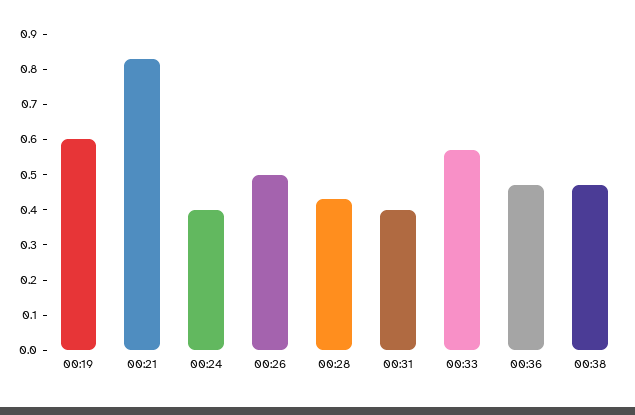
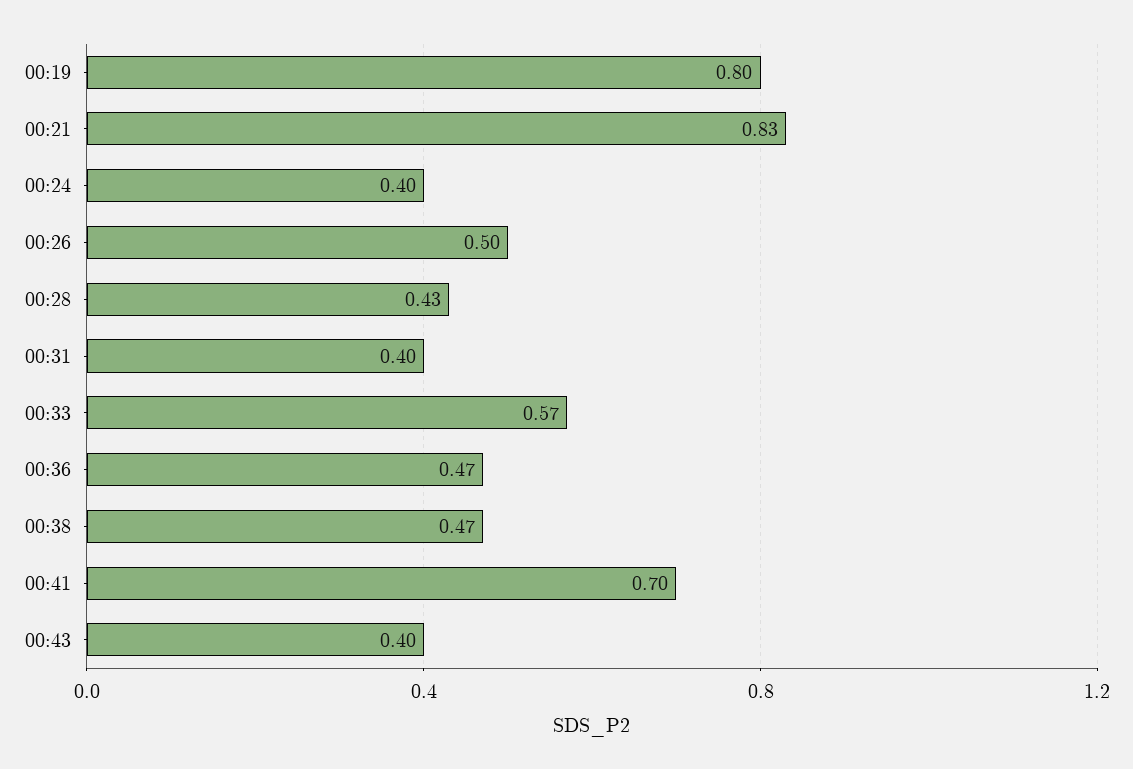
00:19: 0.6 -> 0.8
00:41: none -> 0.7
00:43: none -> 0.4

